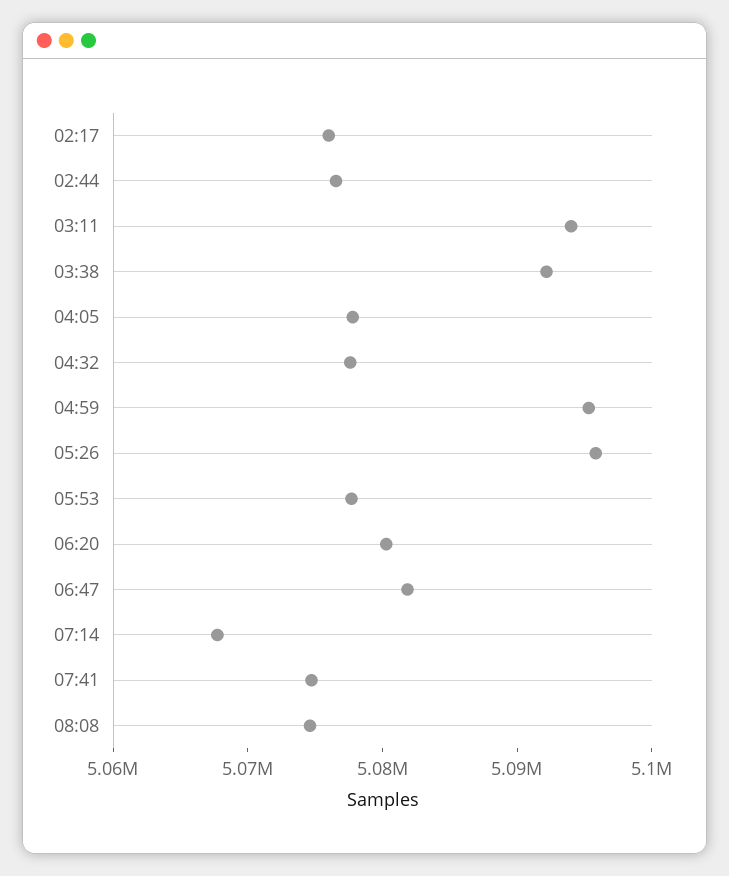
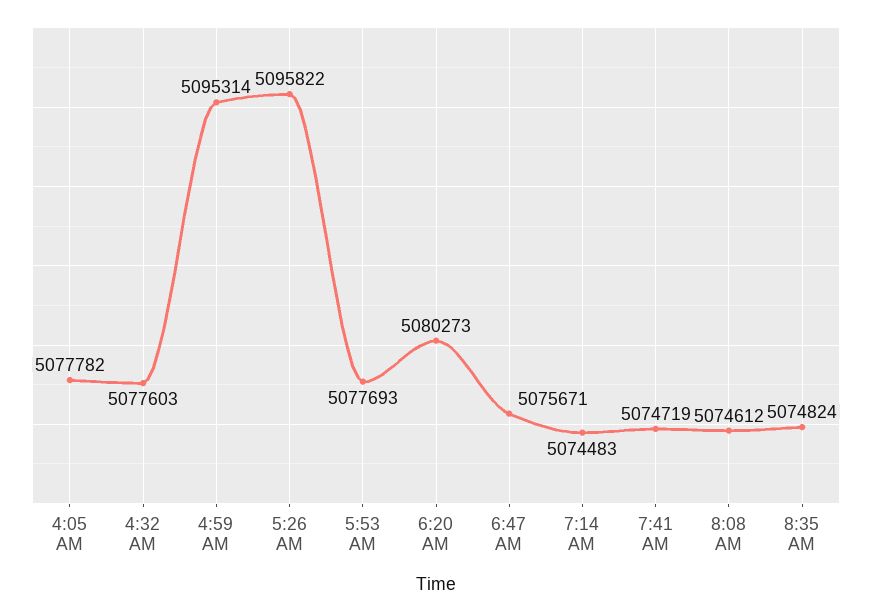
02:17: 5076000 -> none
02:44: 5076000 -> none
03:11: 5094000 -> none
03:38: 5092000 -> none
06:47: 5082000 -> 5075671
07:14: 5068000 -> 5074483
8:35 AM: none -> 5074824

